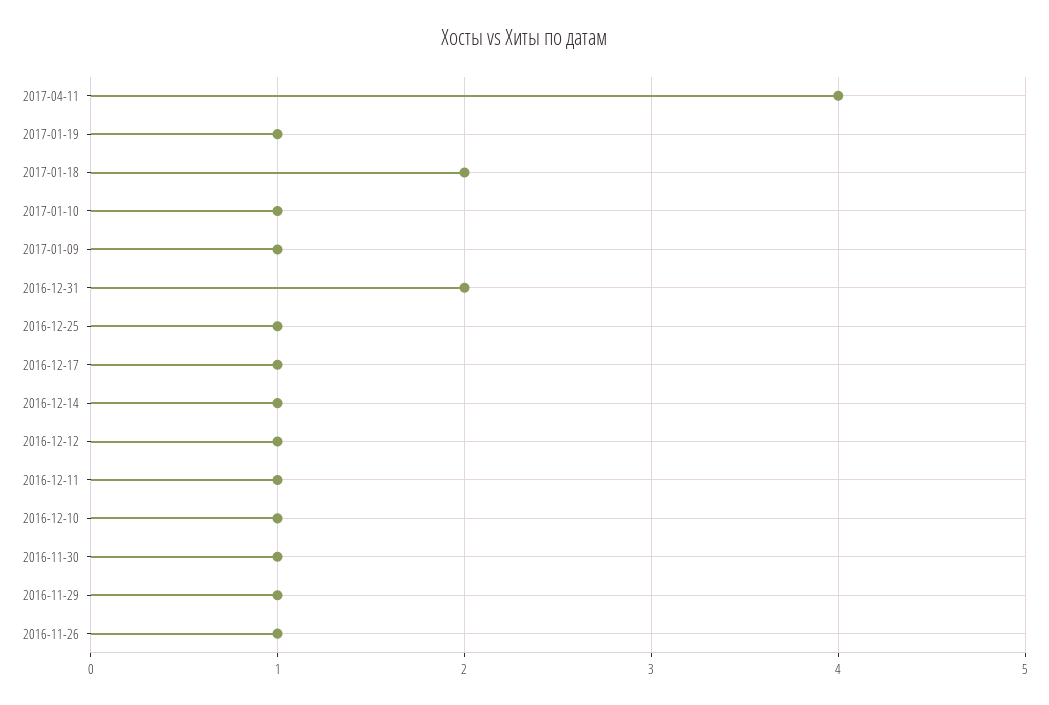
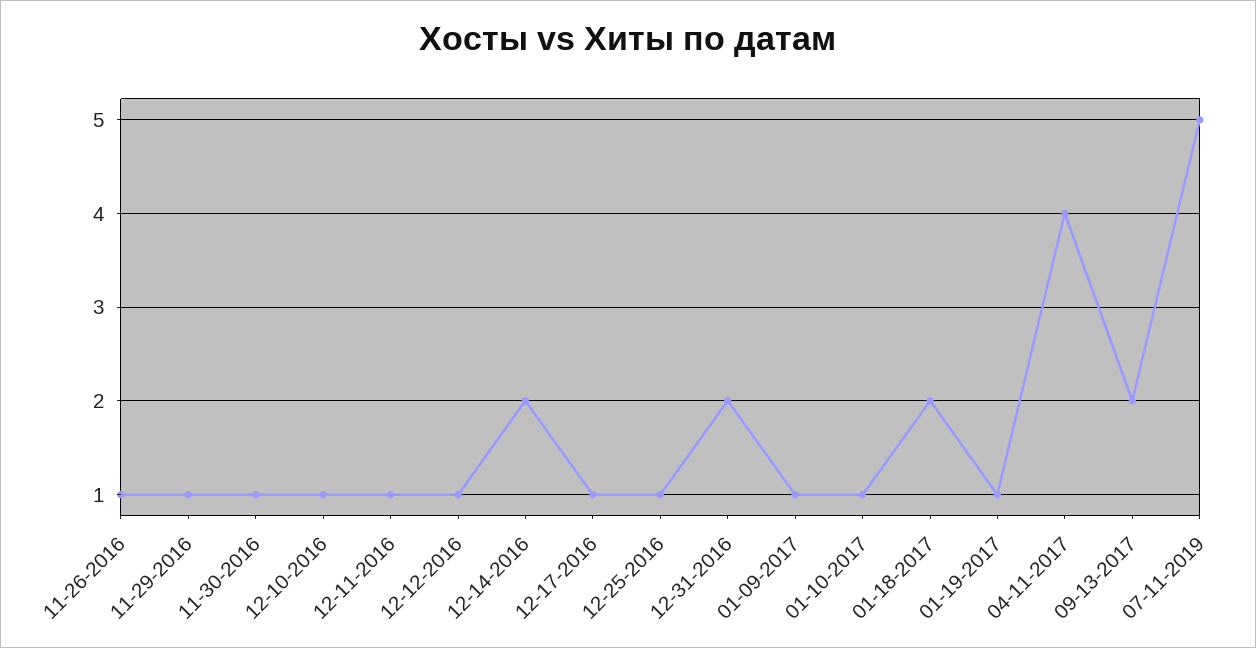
2016-12-14: 1 -> 2
09-13-2017: none -> 2
07-11-2019: none -> 5

